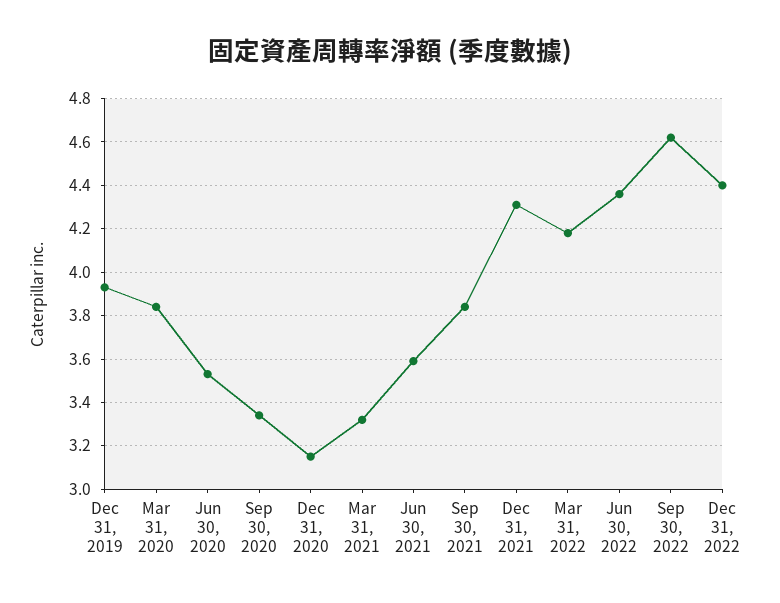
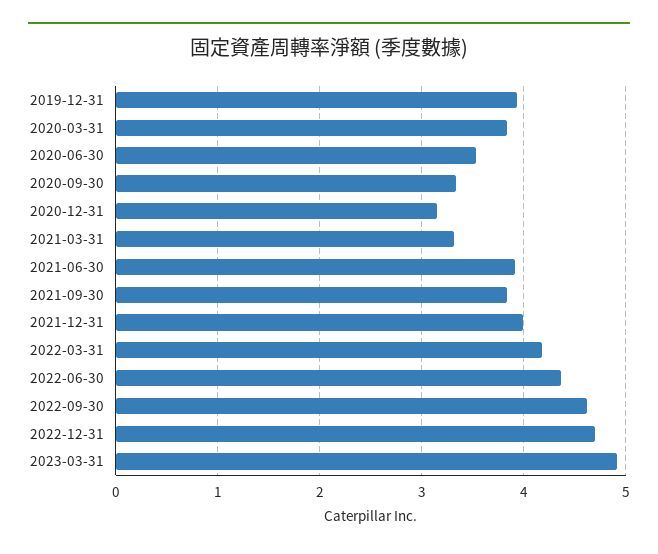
Jun 30, 2021: 3.6 -> 3.9
Dec 31, 2021: 4.3 -> 4
Dec 31, 2022: 4.4 -> 4.7
2023-03-31: none -> 4.9

